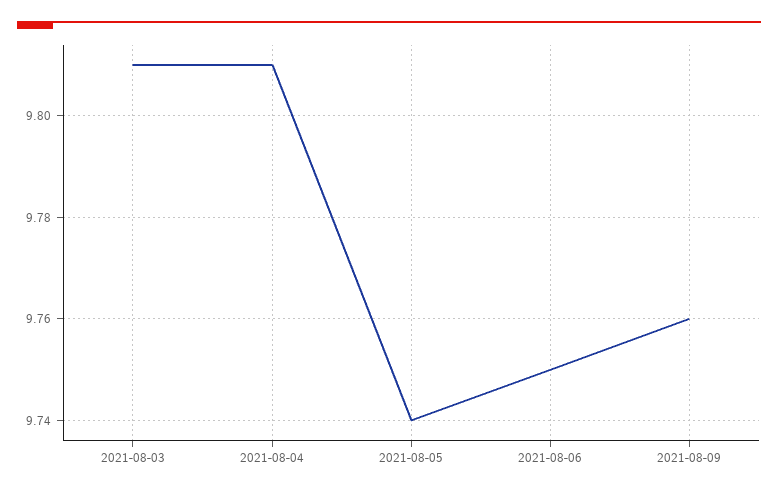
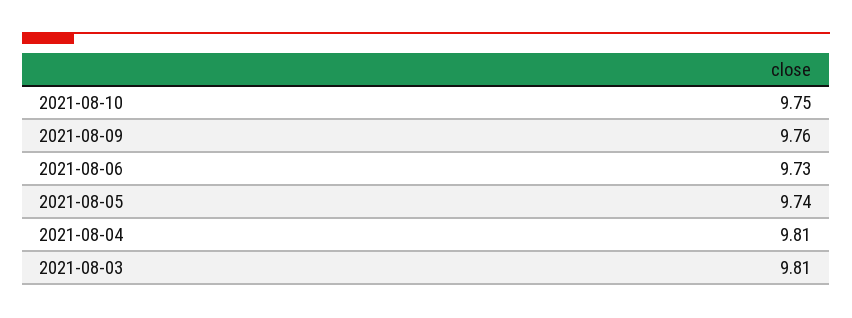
2021-08-06: 9.75 -> 9.73
2021-08-10: none -> 9.75

